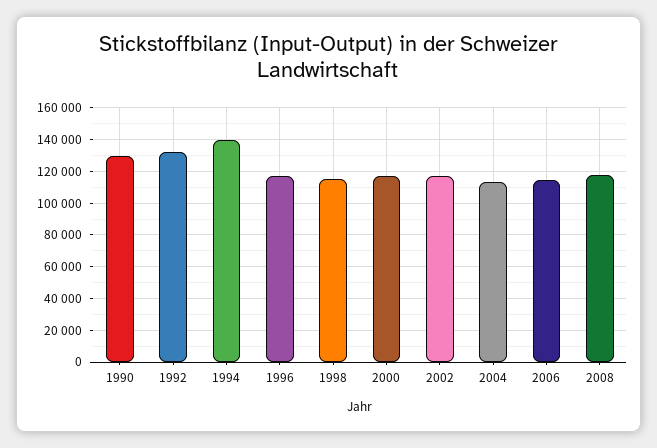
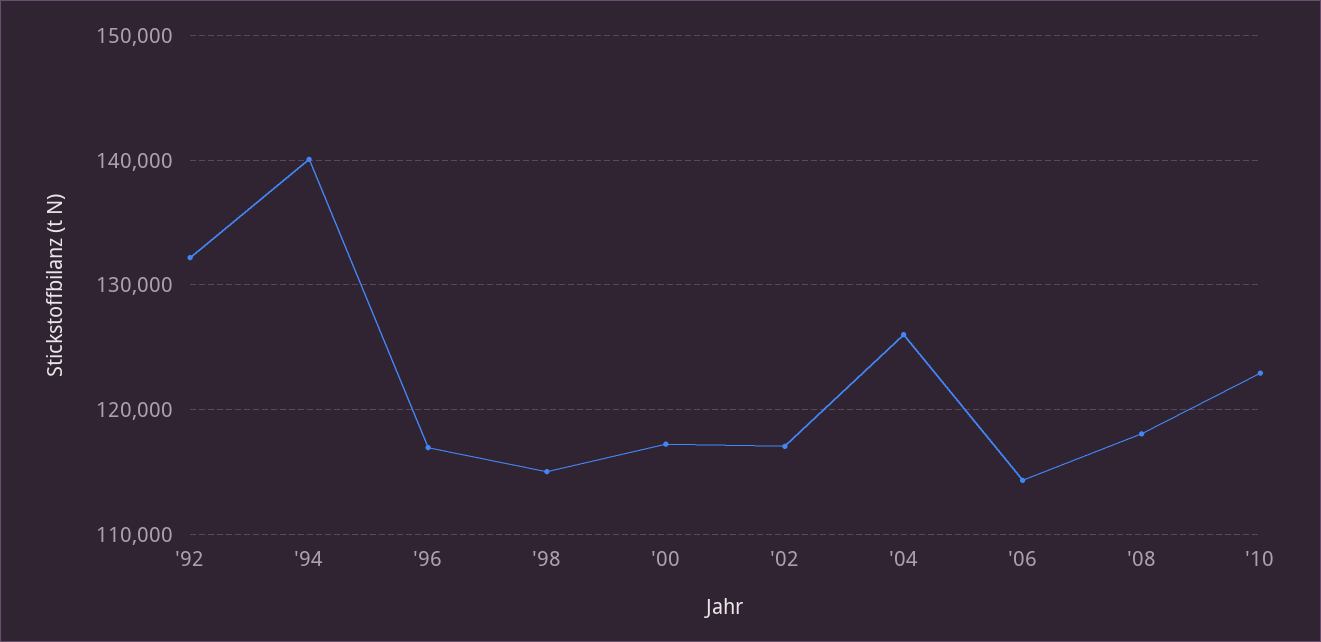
1990: 130000 -> none
2004: 115000 -> 126000
'10: none -> 123000

